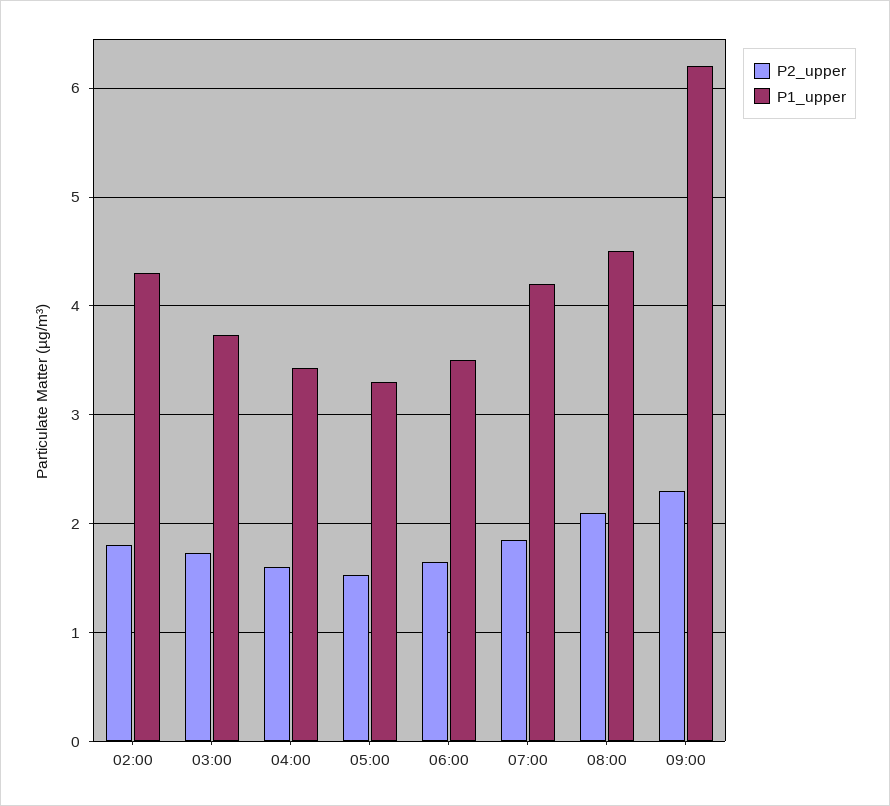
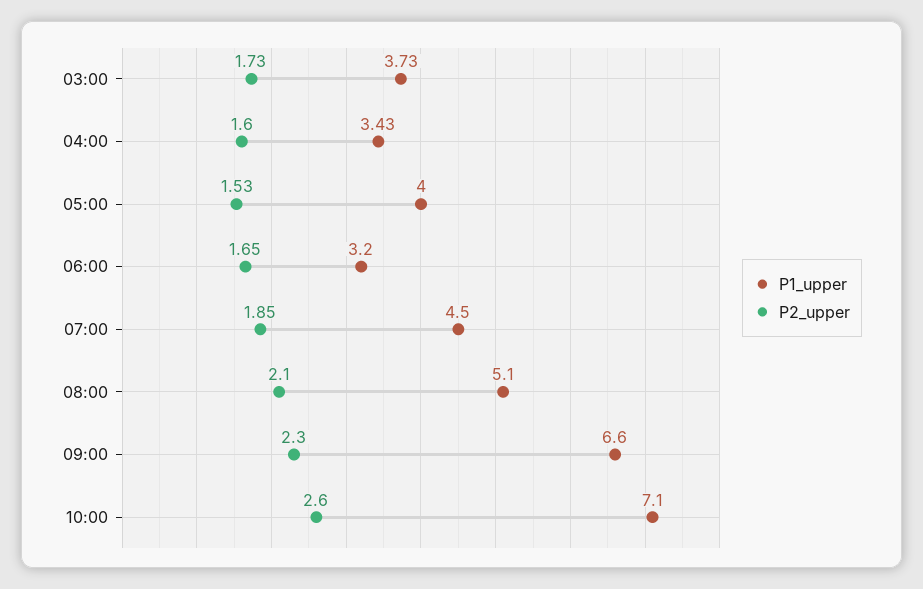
P2_upper, 02:00: 1.8 -> none
P1_upper, 02:00: 4.3 -> none
P1_upper, 05:00: 3.3 -> 4
P1_upper, 06:00: 3.5 -> 3.2
P1_upper, 07:00: 4.2 -> 4.5
P1_upper, 08:00: 4.5 -> 5.1
P1_upper, 09:00: 6.2 -> 6.6
P1_upper, 10:00: none -> 7.1
P2_upper, 10:00: none -> 2.6

